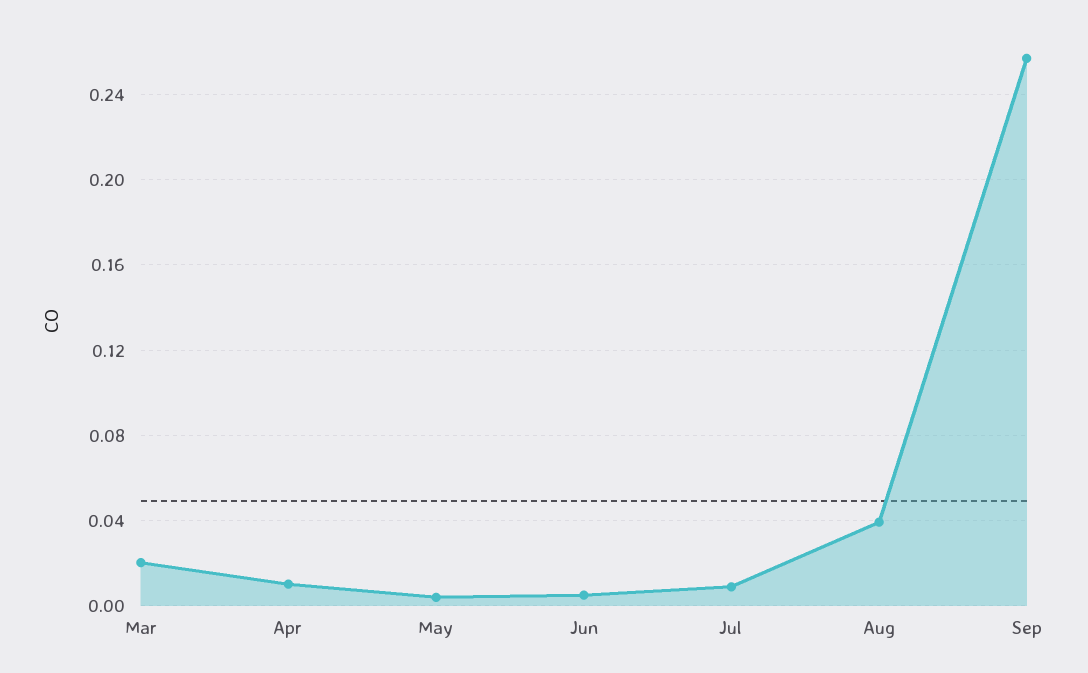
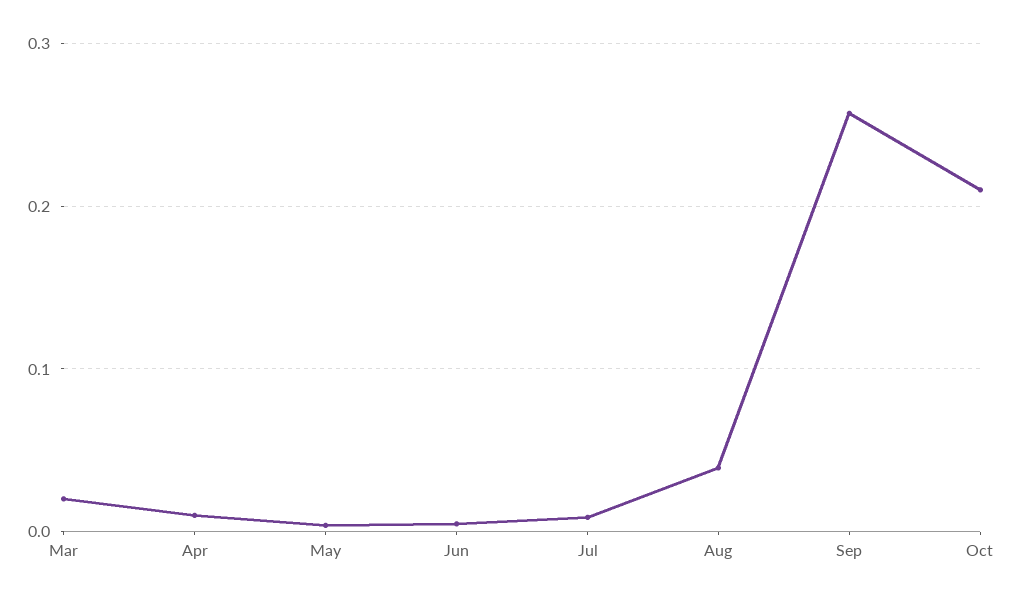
Oct: none -> 0.21

